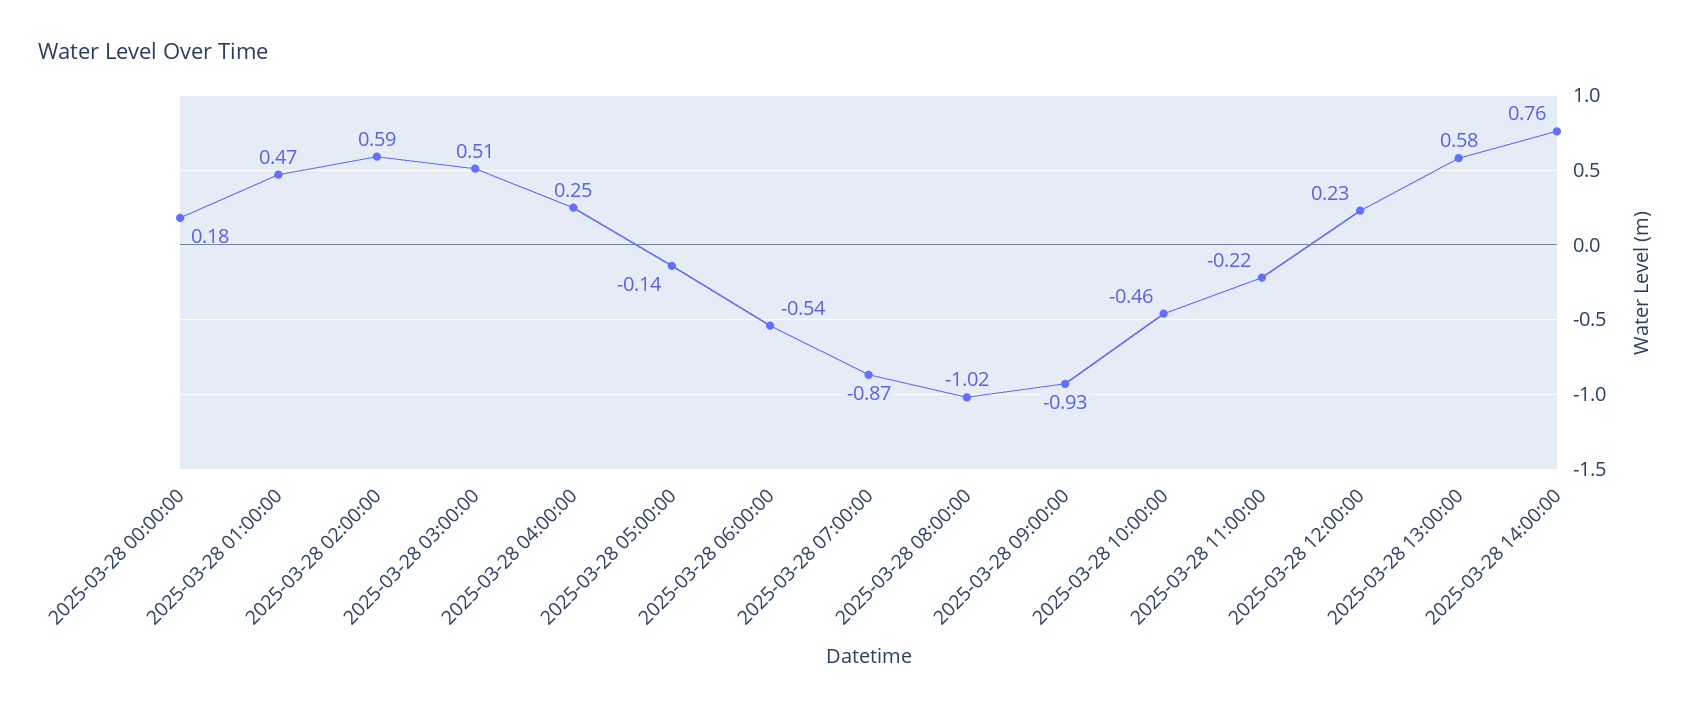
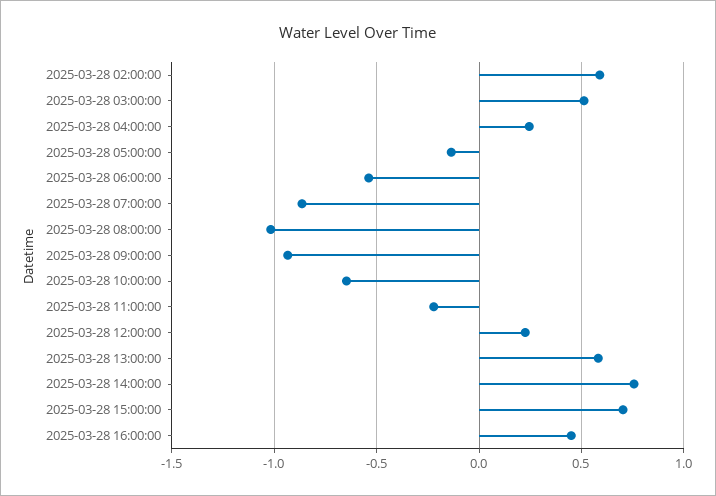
2025-03-28 00:00:00: 0.18 -> none
2025-03-28 01:00:00: 0.47 -> none
2025-03-28 10:00:00: -0.46 -> -0.65
2025-03-28 15:00:00: none -> 0.7
2025-03-28 16:00:00: none -> 0.45

